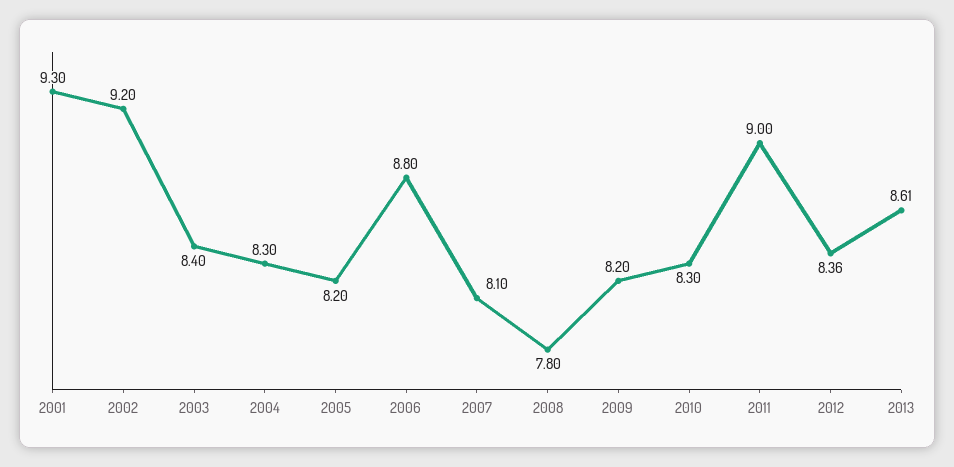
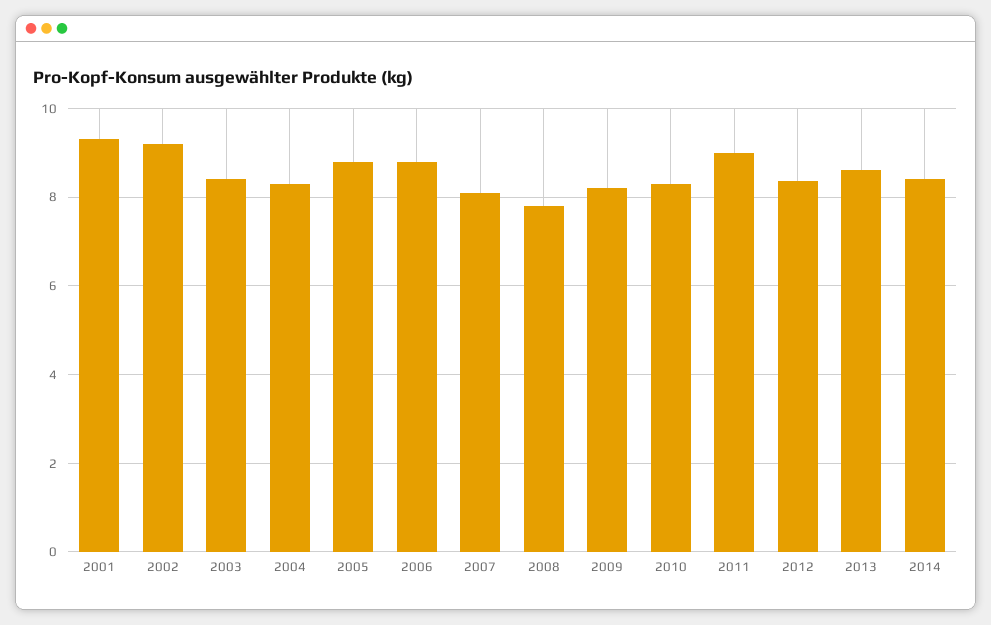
2005: 8.2 -> 8.8
2014: none -> 8.4

